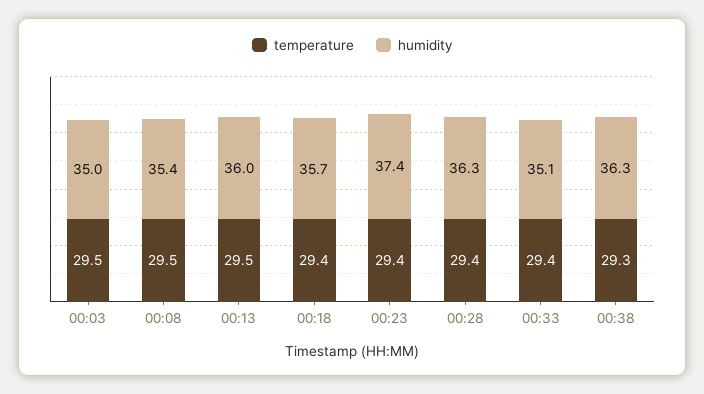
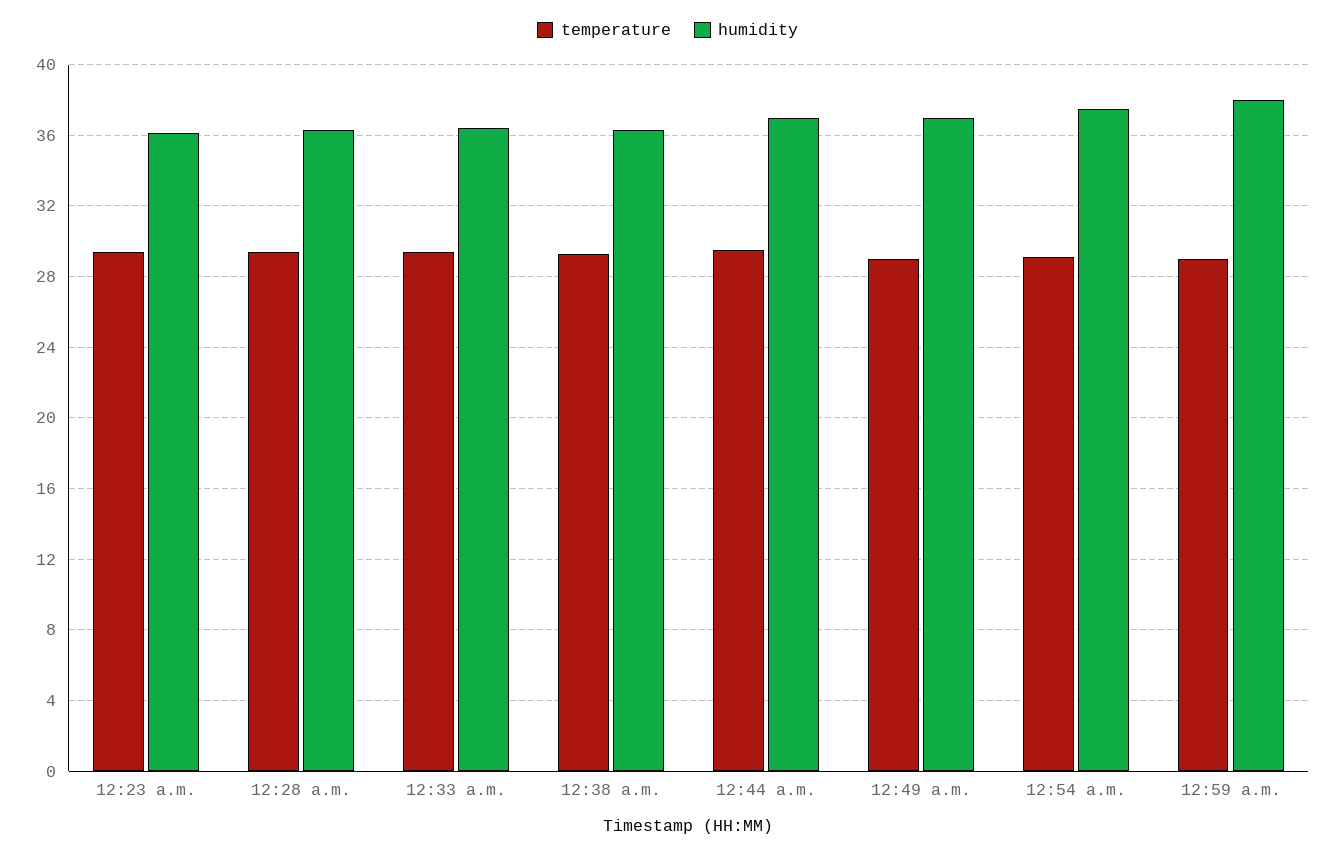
temperature, 00:03: 29.5 -> none
humidity, 00:03: 35 -> none
temperature, 00:08: 29.5 -> none
humidity, 00:08: 35.4 -> none
temperature, 00:13: 29.5 -> none
humidity, 00:13: 36 -> none
temperature, 00:18: 29.4 -> none
humidity, 00:18: 35.7 -> none
humidity, 00:23: 37.4 -> 36
humidity, 00:33: 35.1 -> 36.5
temperature, 12:44 a.m.: none -> 29.5
humidity, 12:44 a.m.: none -> 37
temperature, 12:49 a.m.: none -> 29
humidity, 12:49 a.m.: none -> 37
temperature, 12:54 a.m.: none -> 29
humidity, 12:54 a.m.: none -> 37.5
temperature, 12:59 a.m.: none -> 29
humidity, 12:59 a.m.: none -> 38

